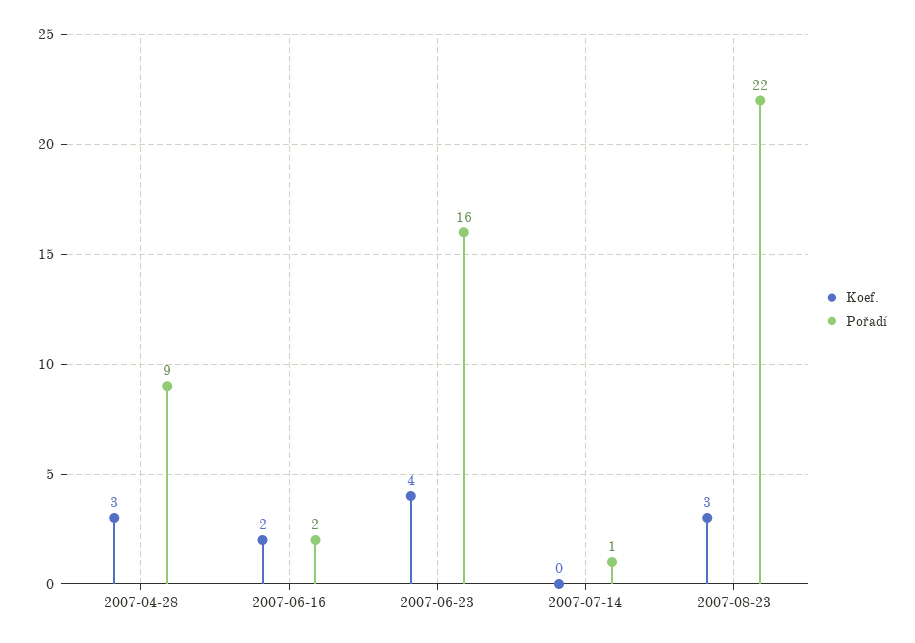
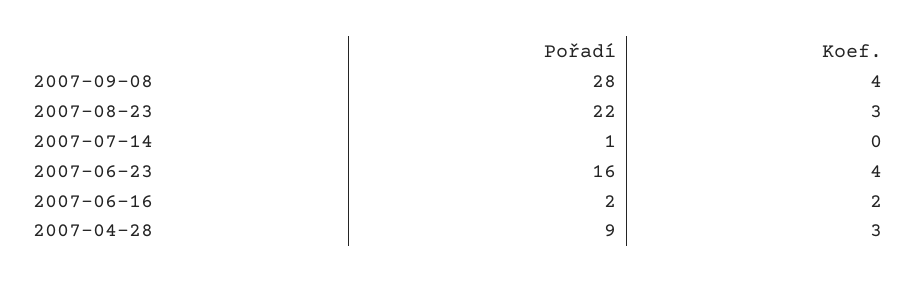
Pořadí, 2007-09-08: none -> 28
Koef., 2007-09-08: none -> 4

